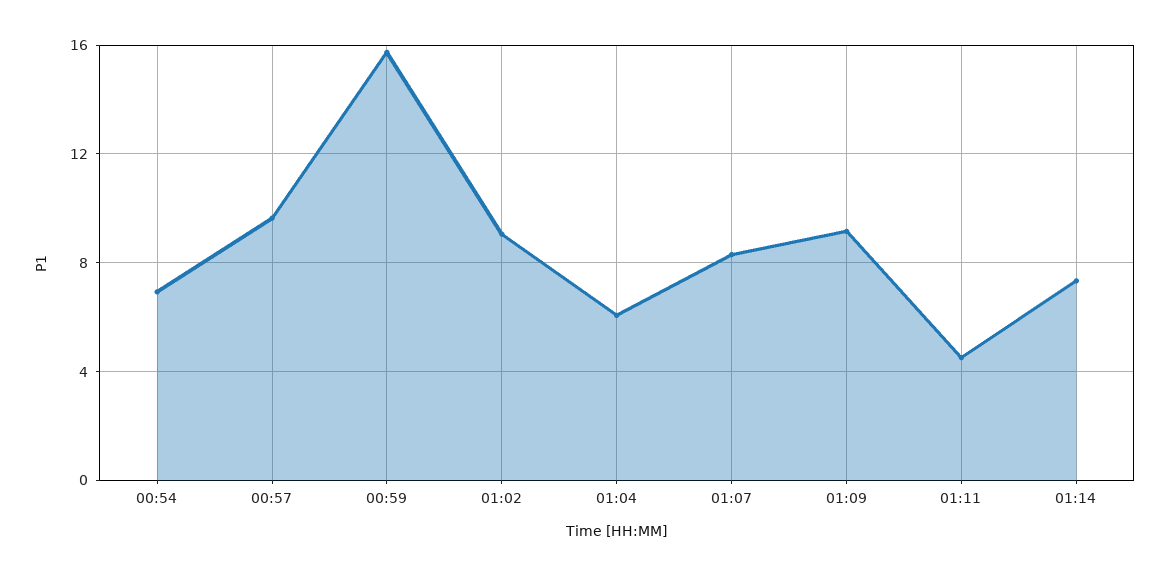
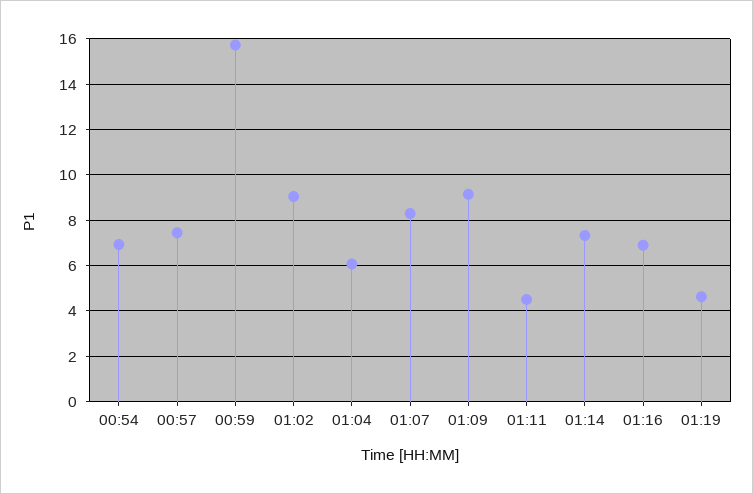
00:57: 9.5 -> 7.5
01:16: none -> 7
01:19: none -> 4.5

